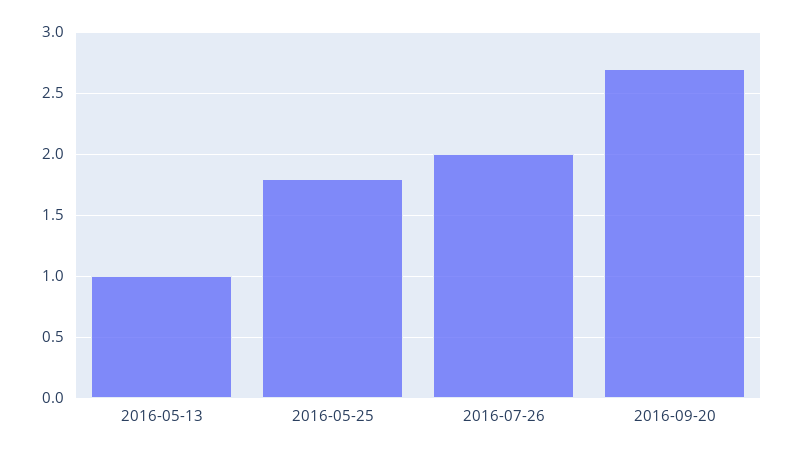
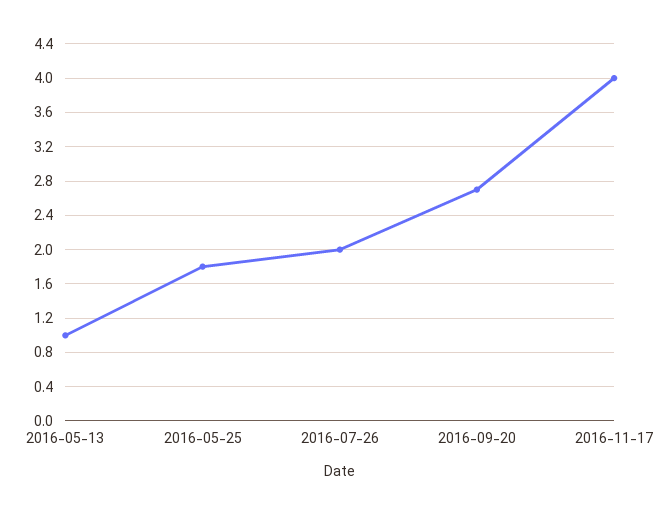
2016-11-17: none -> 4

